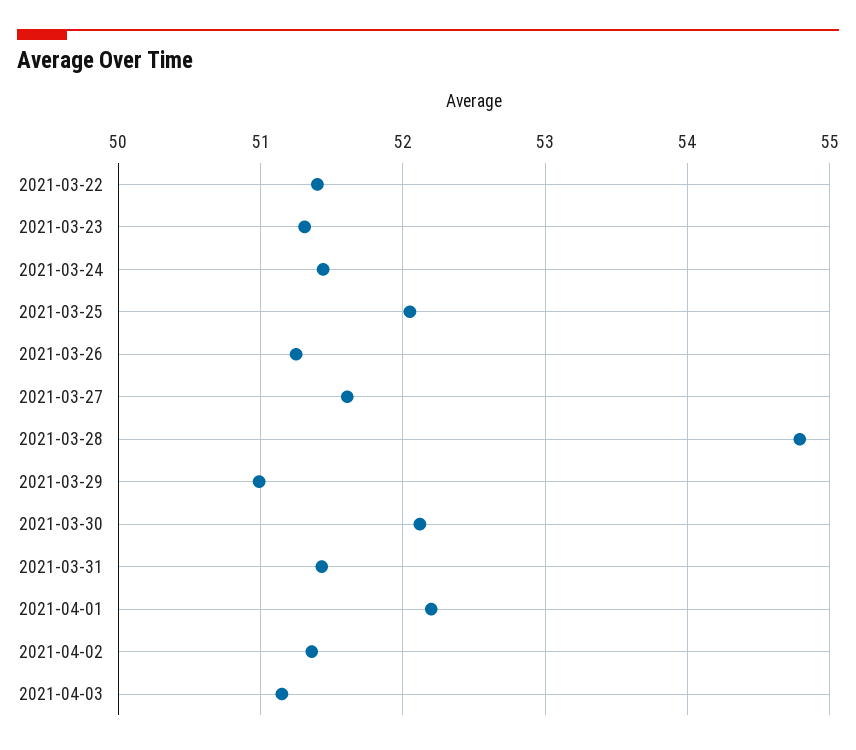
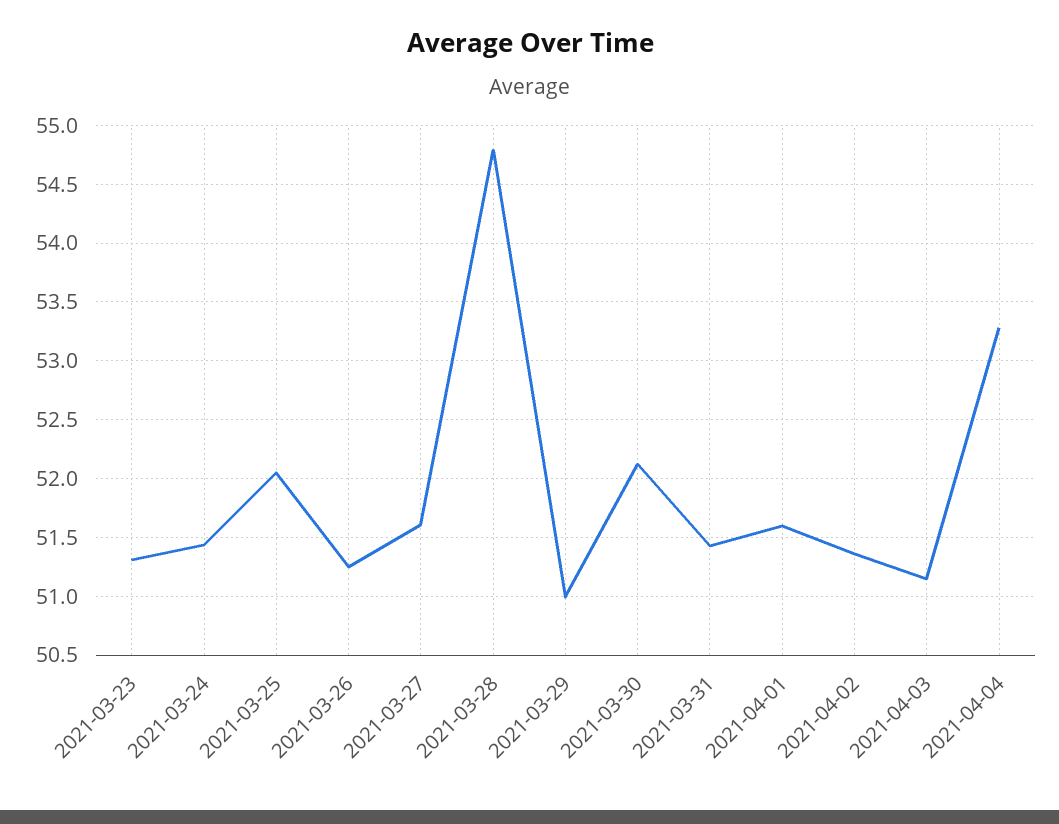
2021-03-22: 51.4 -> none
2021-04-01: 52.2 -> 51.6
2021-04-04: none -> 53.3

